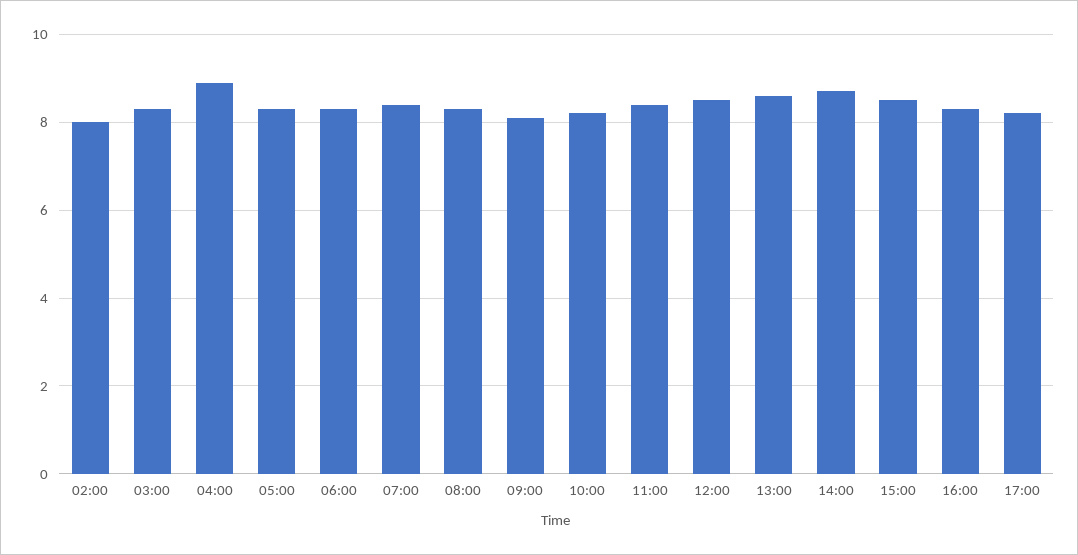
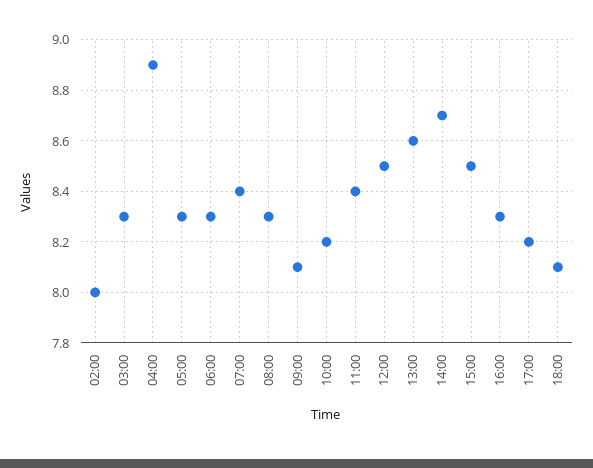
18:00: none -> 8.1

